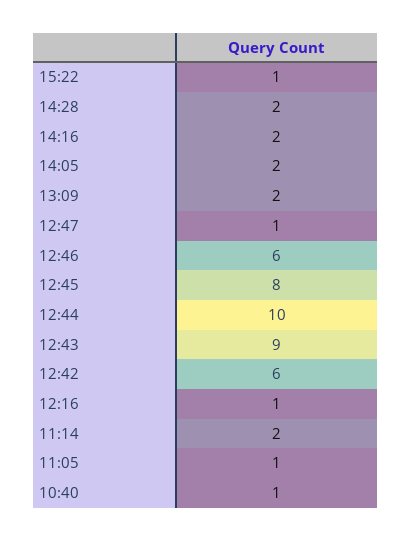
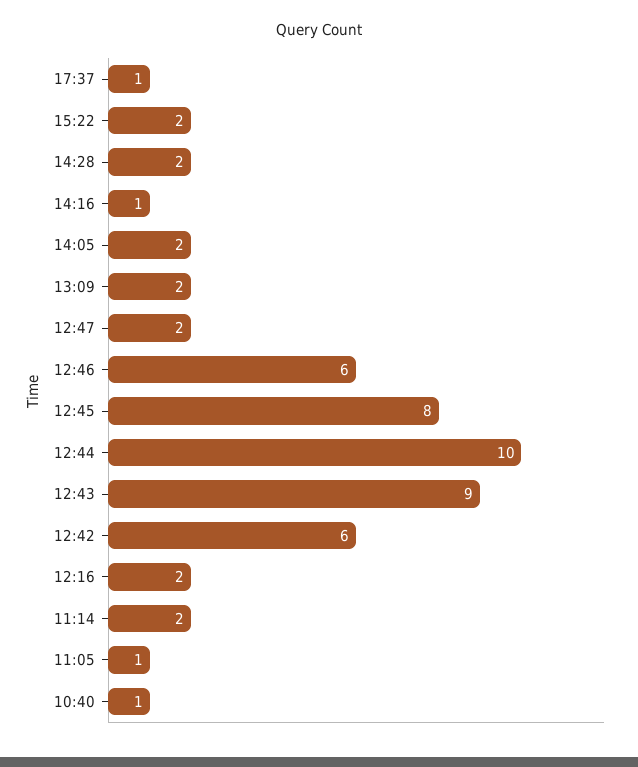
15:22: 1 -> 2
14:16: 2 -> 1
12:47: 1 -> 2
12:16: 1 -> 2
17:37: none -> 1

